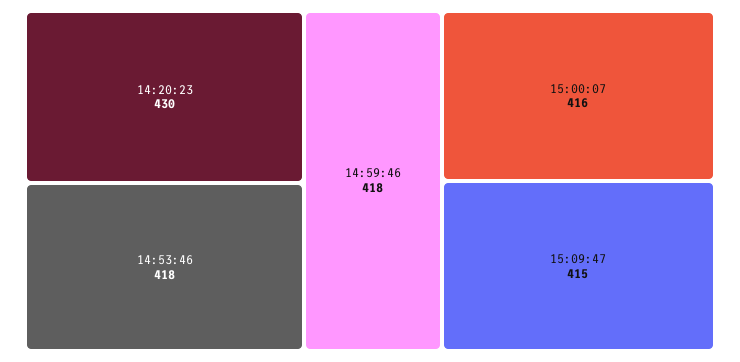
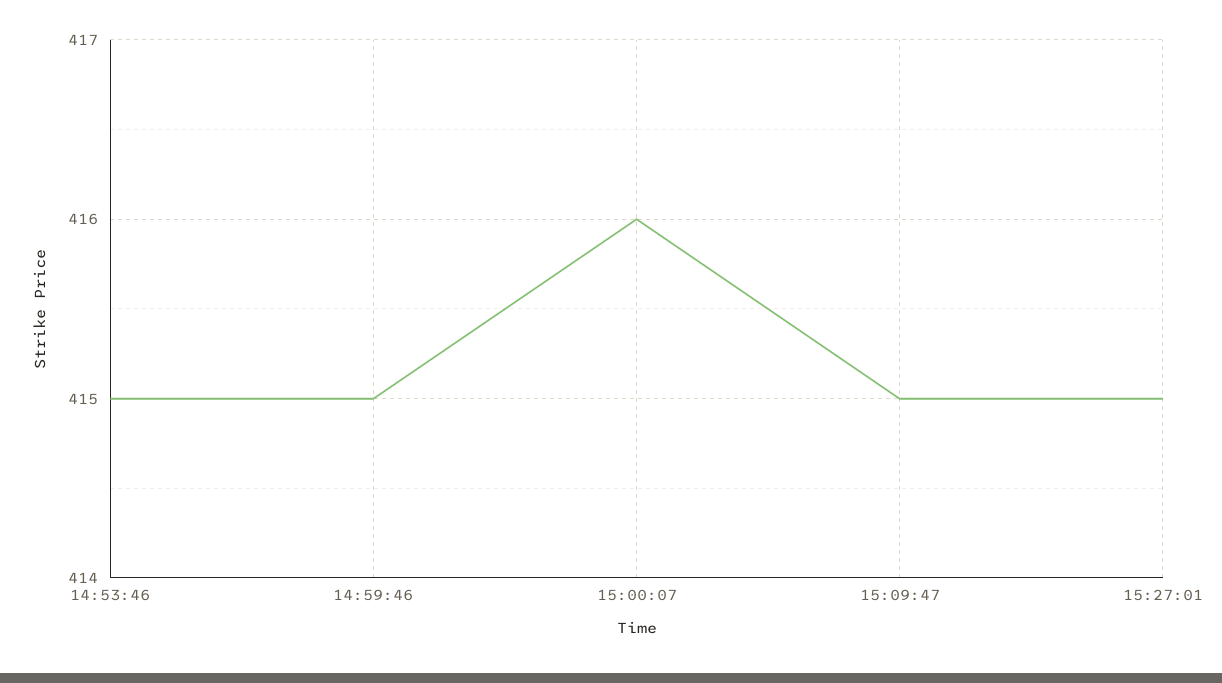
14:20:23: 430 -> none
14:53:46: 418 -> 415
14:59:46: 418 -> 415
15:27:01: none -> 415

